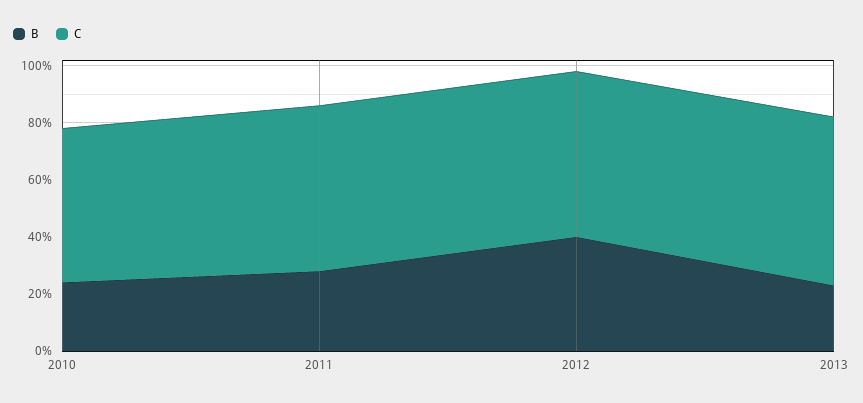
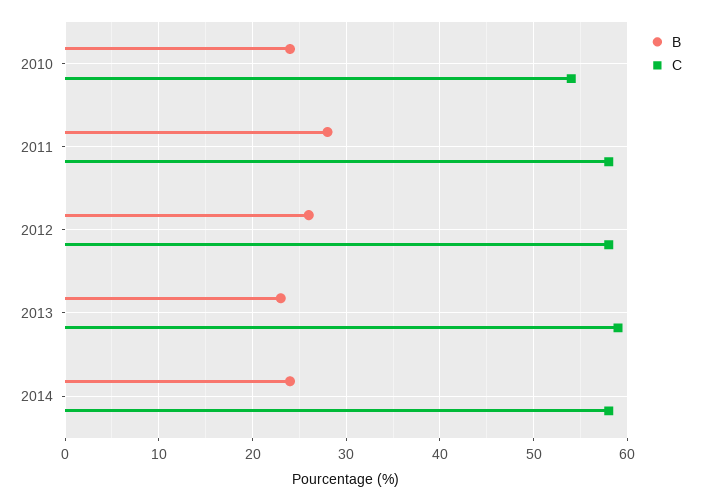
B, 2012: 40 -> 26
B, 2014: none -> 24
C, 2014: none -> 58

